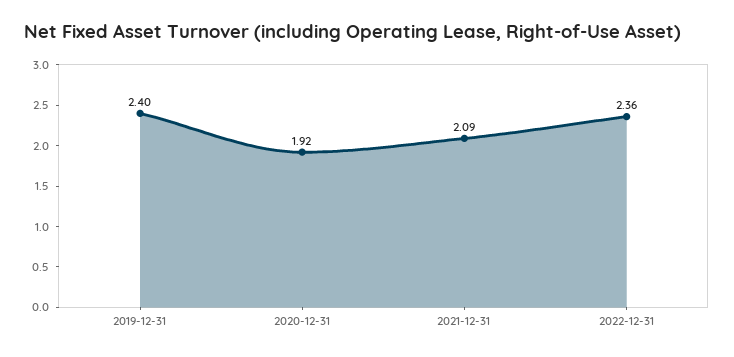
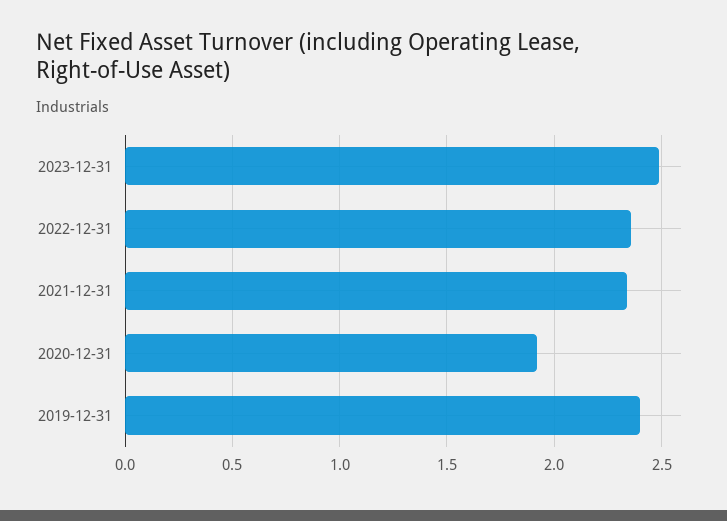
2021-12-31: 2.09 -> 2.35
2023-12-31: none -> 2.5

